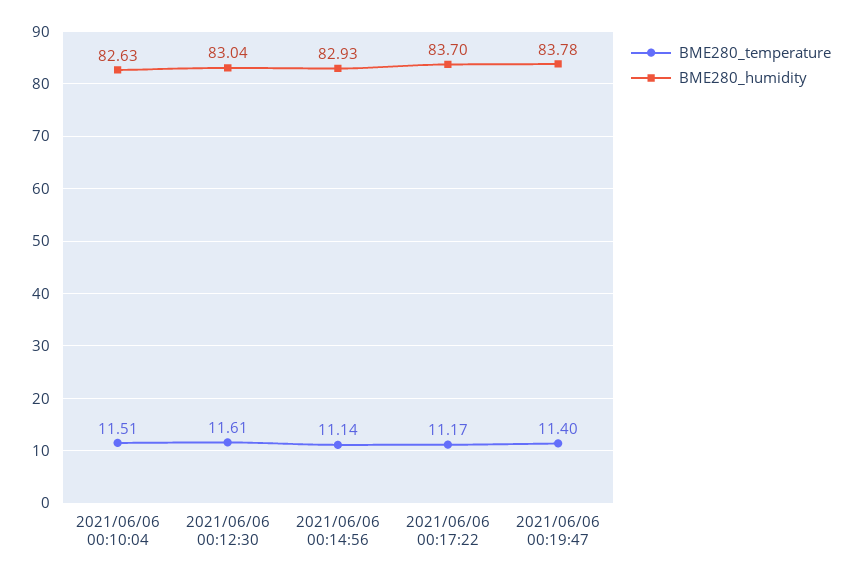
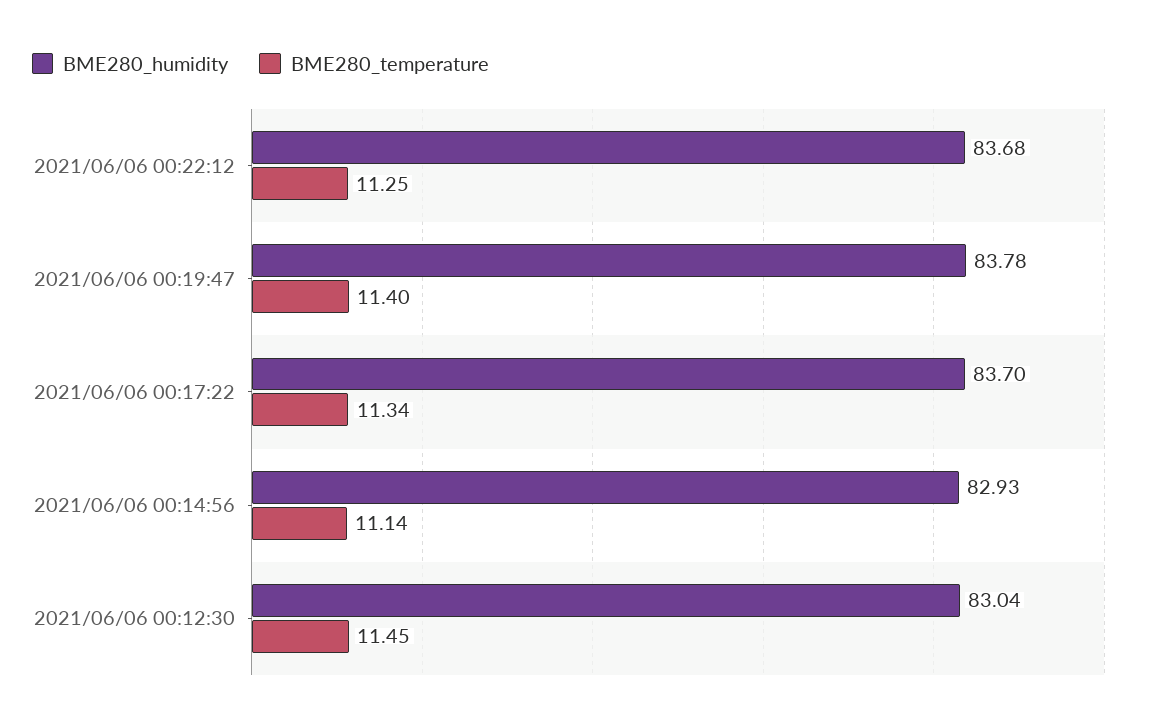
BME280_temperature, 2021/06/06 00:10:04: 11.51 -> none
BME280_humidity, 2021/06/06 00:10:04: 82.63 -> none
BME280_temperature, 2021/06/06 00:12:30: 11.61 -> 11.45
BME280_temperature, 2021/06/06 00:17:22: 11.17 -> 11.34
BME280_humidity, 2021/06/06 00:22:12: none -> 83.68
BME280_temperature, 2021/06/06 00:22:12: none -> 11.25

